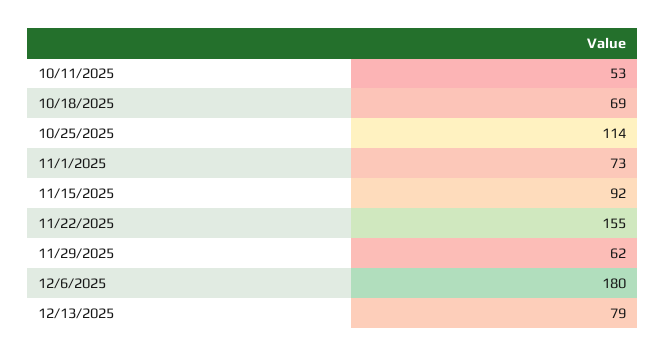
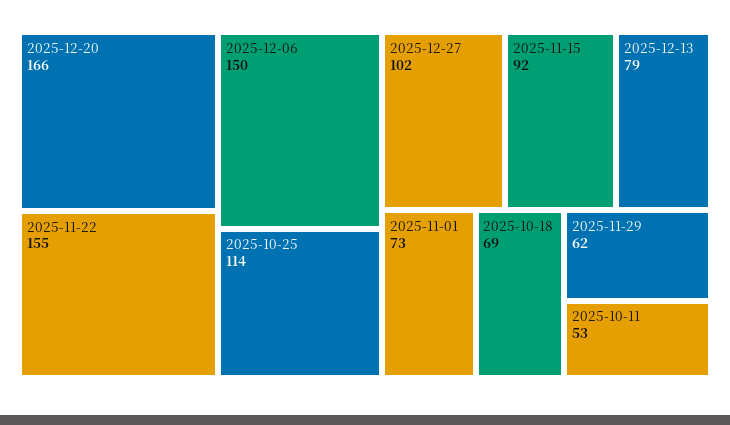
12/6/2025: 180 -> 150
2025-12-20: none -> 166
2025-12-27: none -> 102

